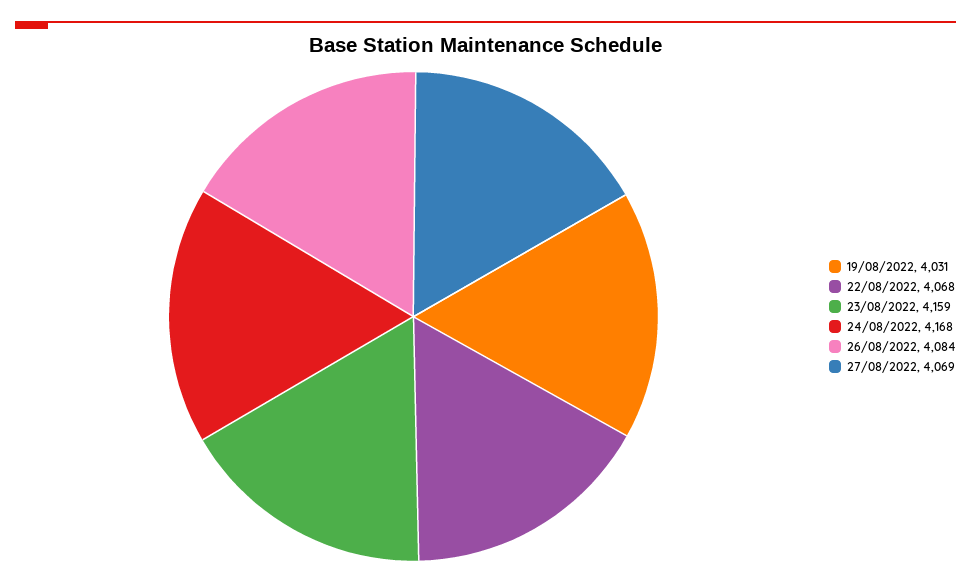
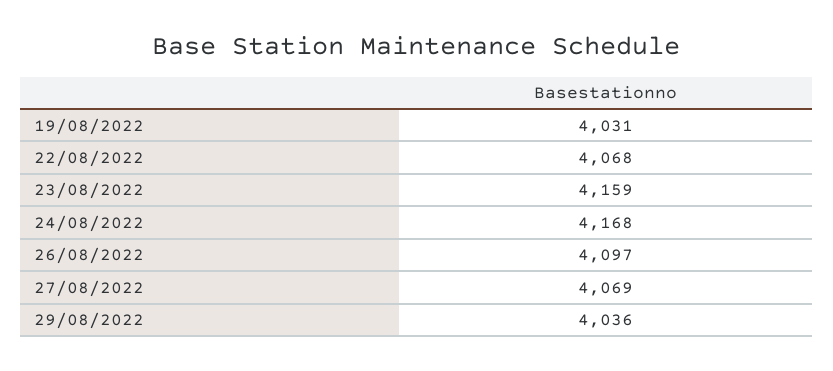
26/08/2022: 4084 -> 4097
29/08/2022: none -> 4036

